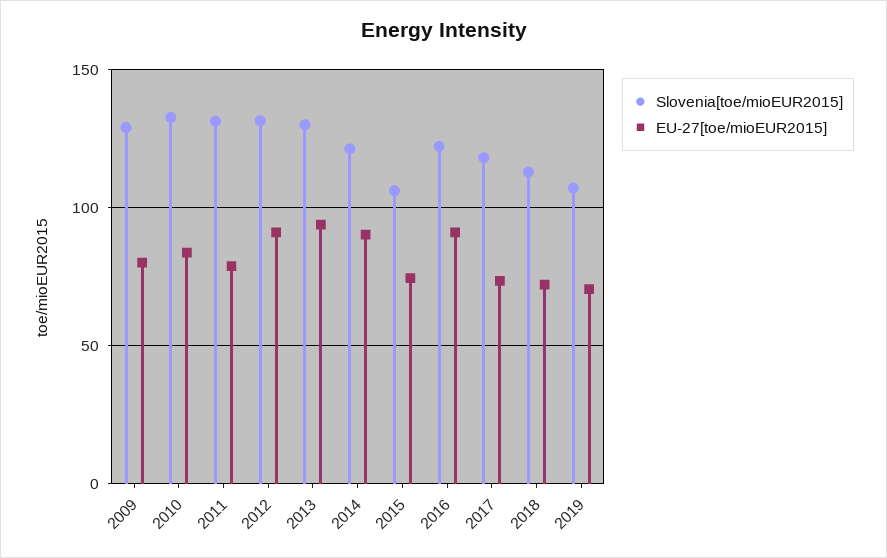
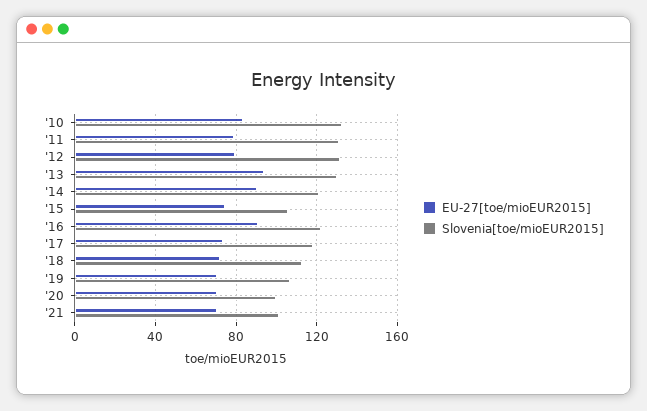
Slovenia[toe/mioEUR2015], 2009: 130 -> none
EU-27[toe/mioEUR2015], 2009: 80 -> none
EU-27[toe/mioEUR2015], 2012: 90 -> 80
EU-27[toe/mioEUR2015], '20: none -> 70
Slovenia[toe/mioEUR2015], '20: none -> 100
EU-27[toe/mioEUR2015], '21: none -> 70
Slovenia[toe/mioEUR2015], '21: none -> 100

